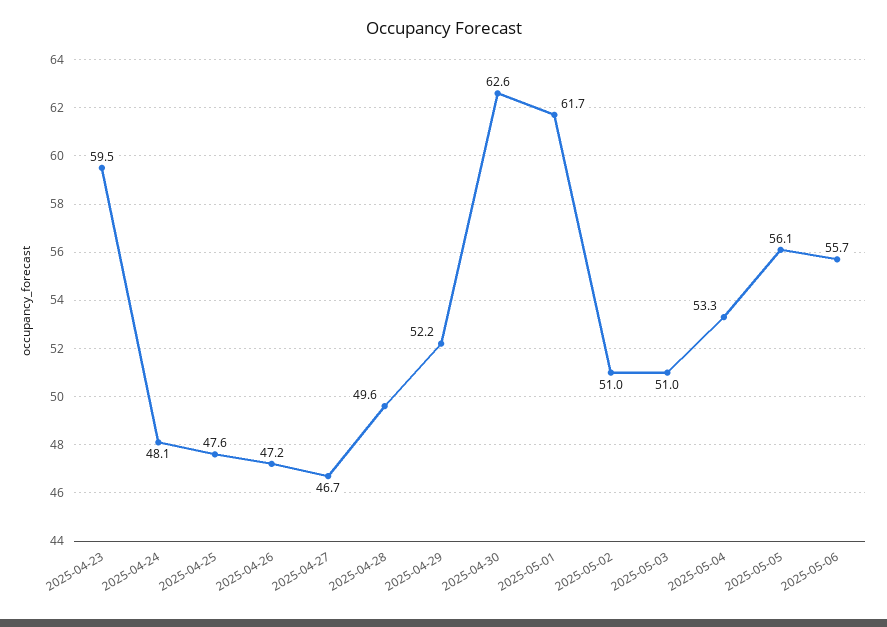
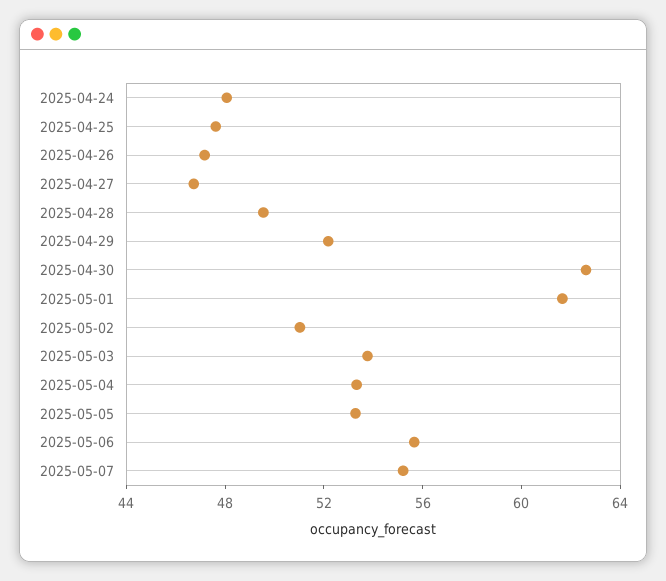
2025-04-23: 59.5 -> none
2025-05-03: 51 -> 54
2025-05-05: 56.1 -> 53
2025-05-07: none -> 55

